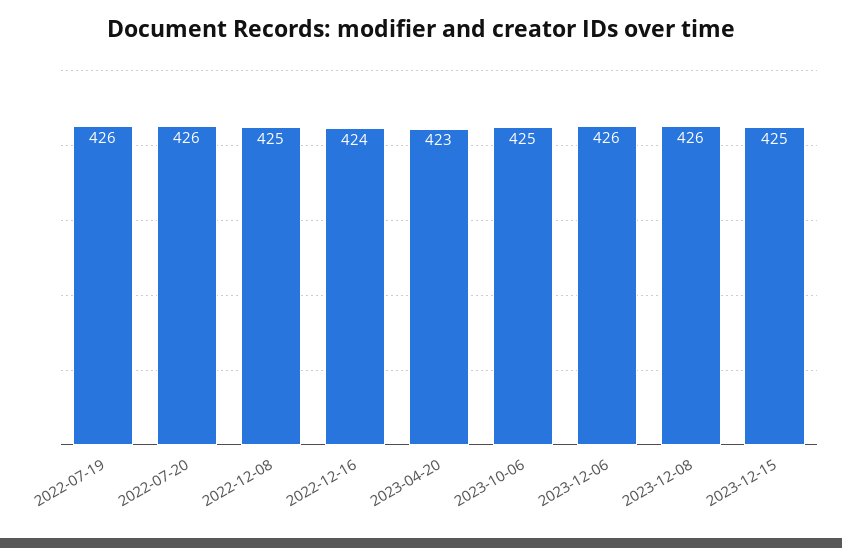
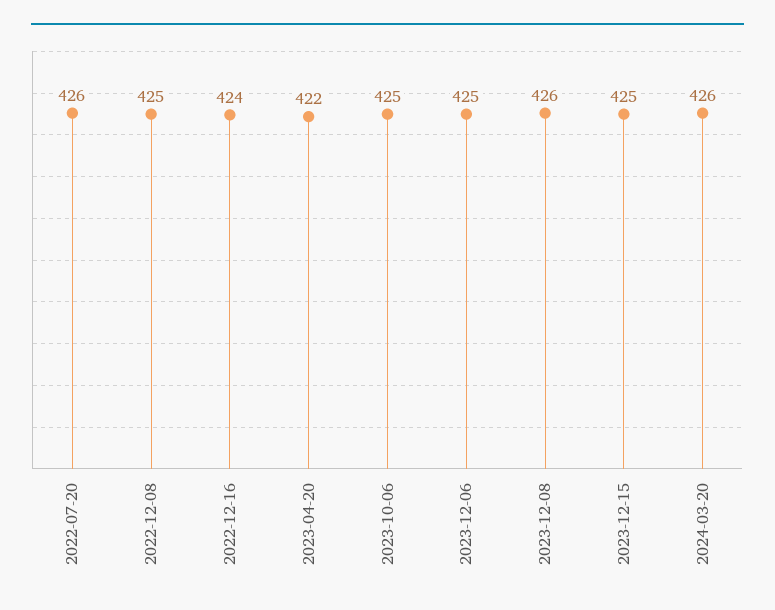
2022-07-19: 426 -> none
2023-04-20: 423 -> 422
2023-12-06: 426 -> 425
2024-03-20: none -> 426

